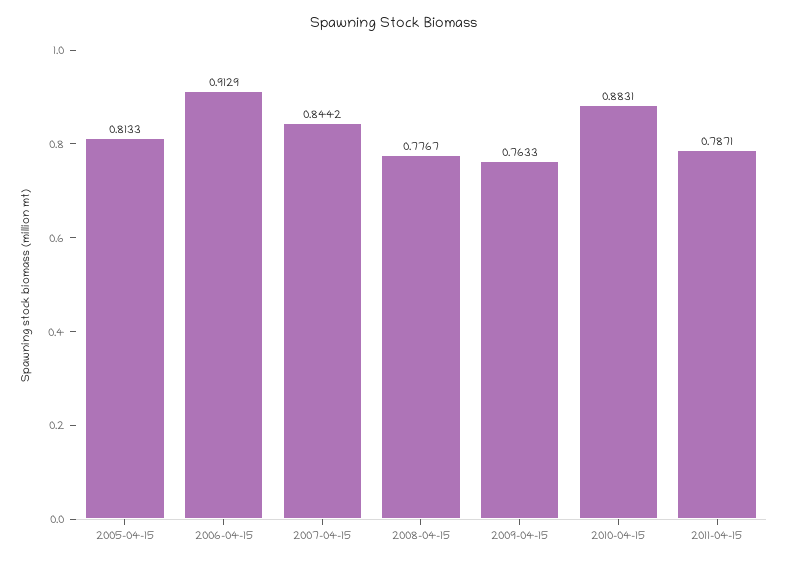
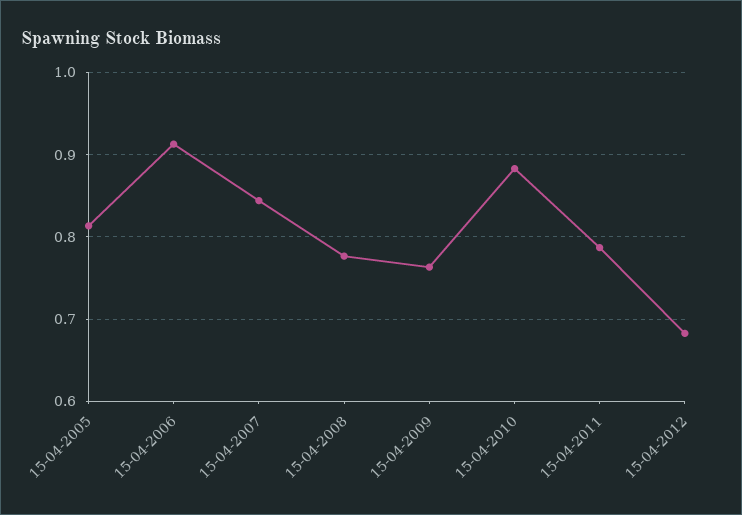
15-04-2012: none -> 0.68

